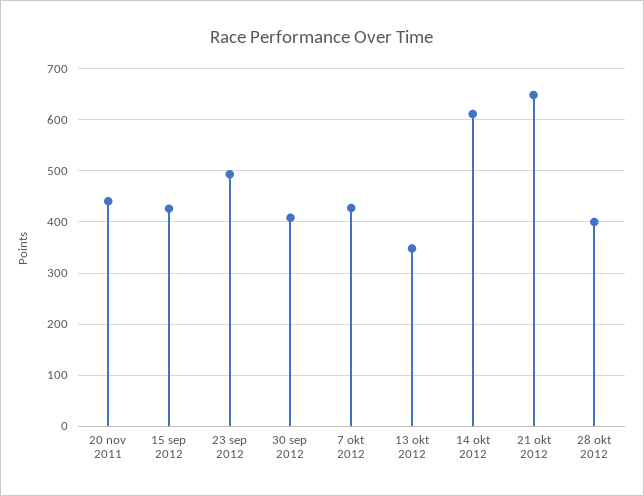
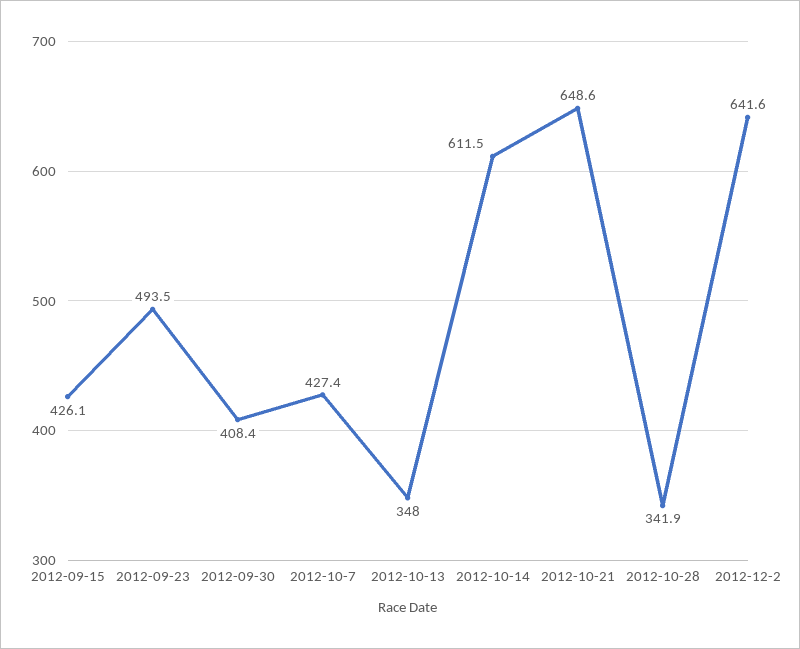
20 nov 2011: 440 -> none
28 okt 2012: 400 -> 341.9
2012-12-2: none -> 641.6

